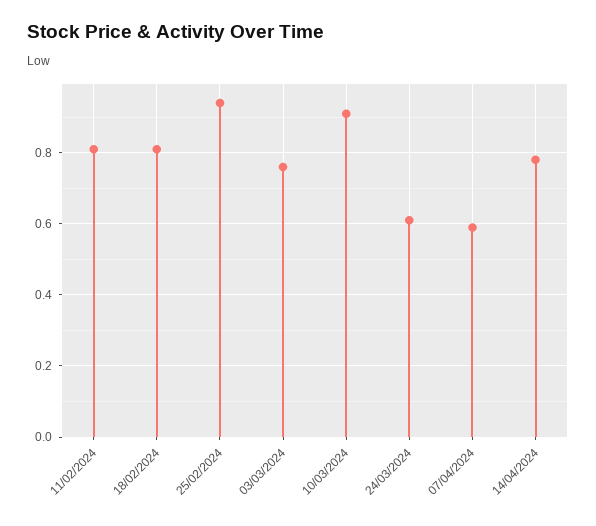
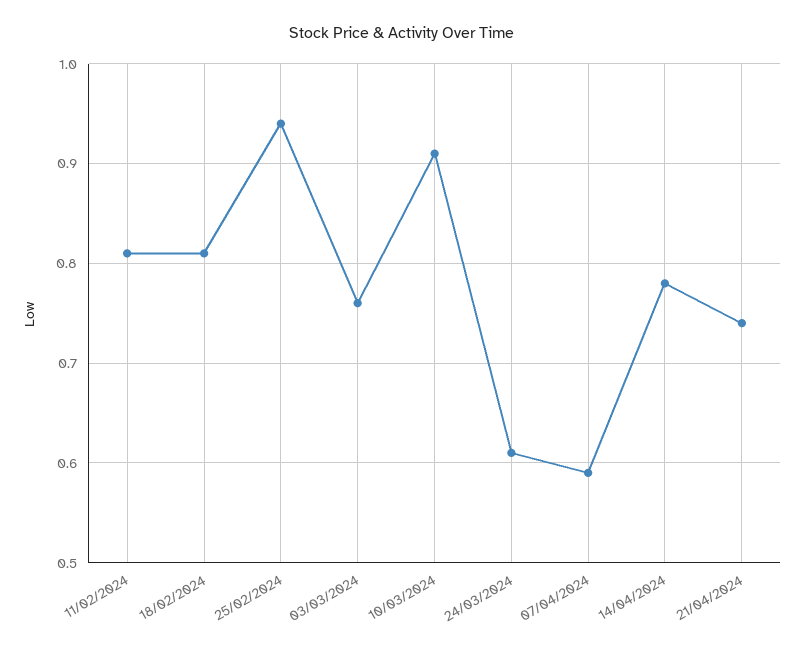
21/04/2024: none -> 0.74

